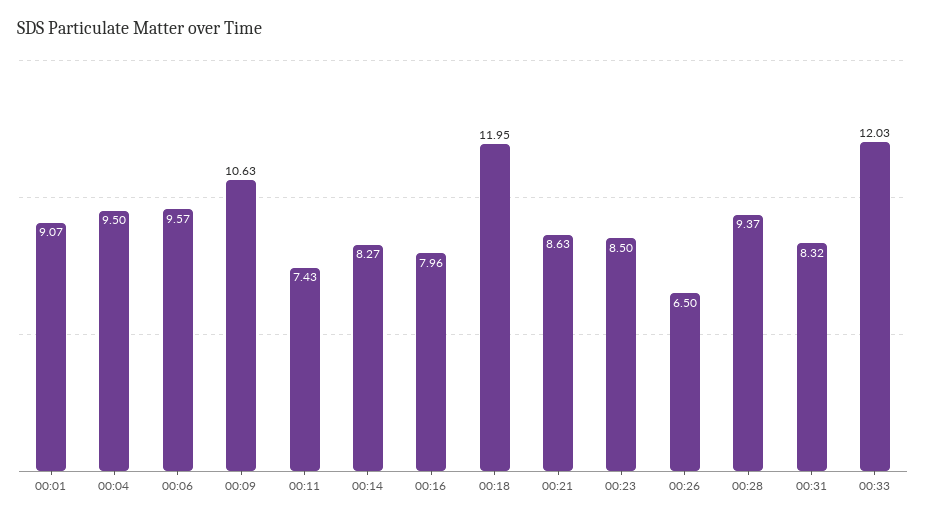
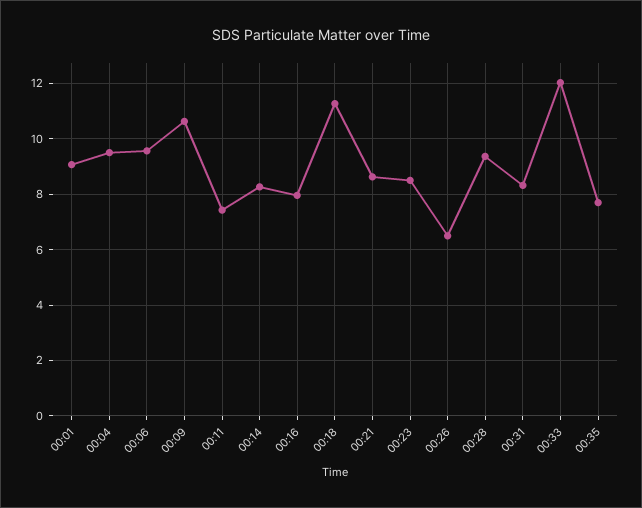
00:18: 11.95 -> 11.25
00:35: none -> 7.75

